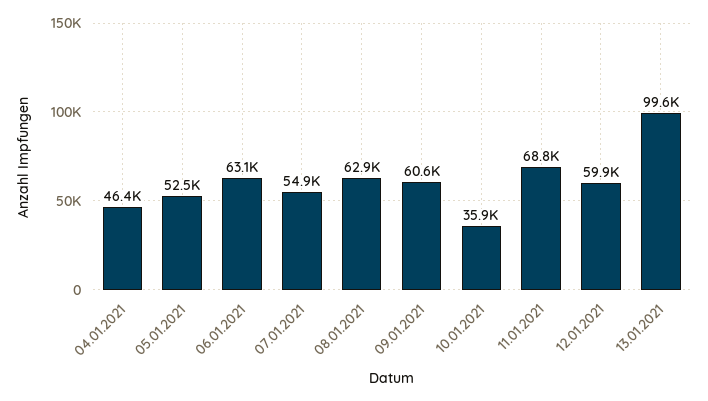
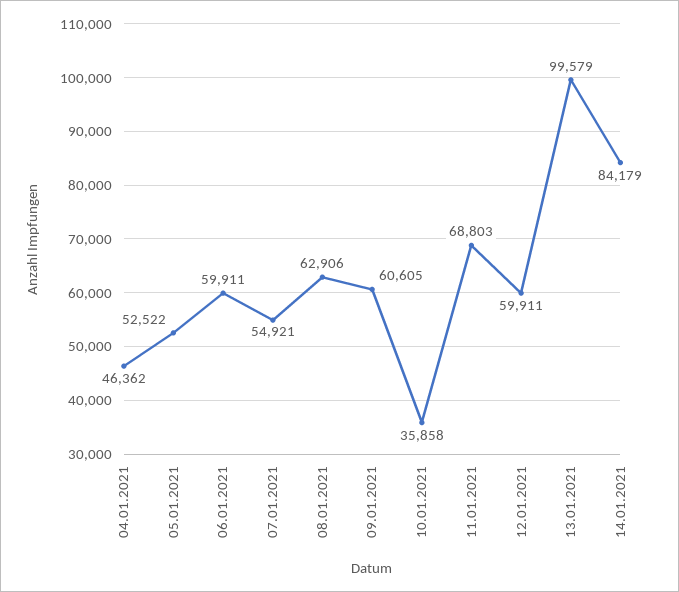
06.01.2021: 63100 -> 59911
14.01.2021: none -> 84179

